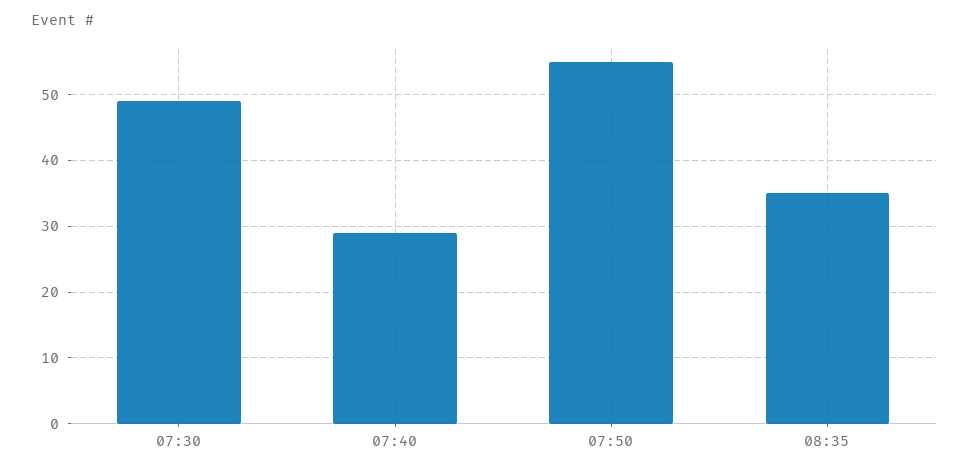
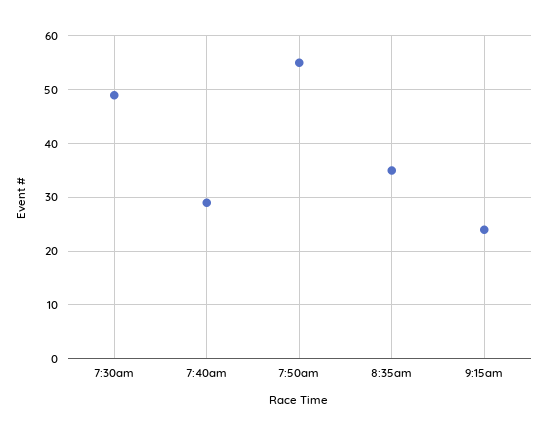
9:15am: none -> 25

